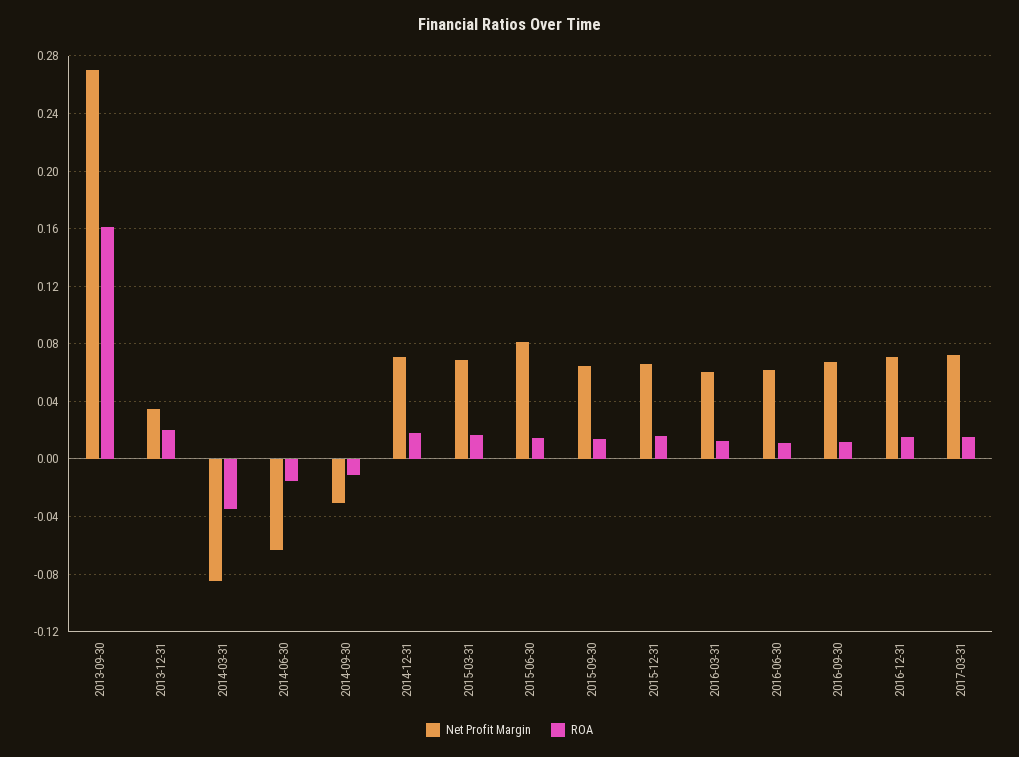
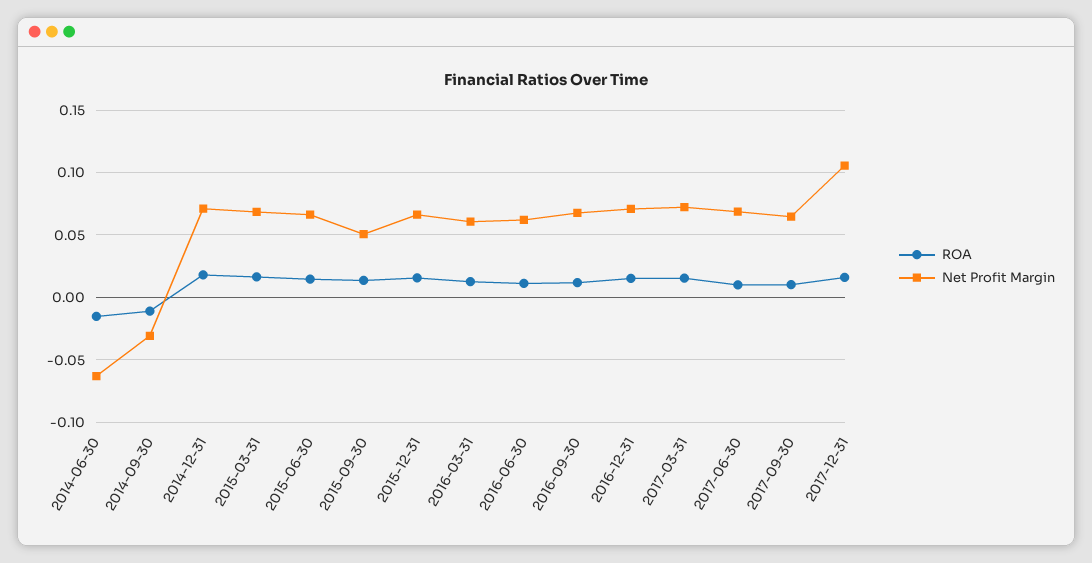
Net Profit Margin, 2013-09-30: 0.27 -> none
ROA, 2013-09-30: 0.16 -> none
Net Profit Margin, 2013-12-31: 0.035 -> none
ROA, 2013-12-31: 0.02 -> none
Net Profit Margin, 2014-03-31: -0.085 -> none
ROA, 2014-03-31: -0.035 -> none
Net Profit Margin, 2015-06-30: 0.08 -> 0.065
Net Profit Margin, 2015-09-30: 0.065 -> 0.05
ROA, 2017-06-30: none -> 0.01
Net Profit Margin, 2017-06-30: none -> 0.07
ROA, 2017-09-30: none -> 0.01
Net Profit Margin, 2017-09-30: none -> 0.065
ROA, 2017-12-31: none -> 0.015
Net Profit Margin, 2017-12-31: none -> 0.105

